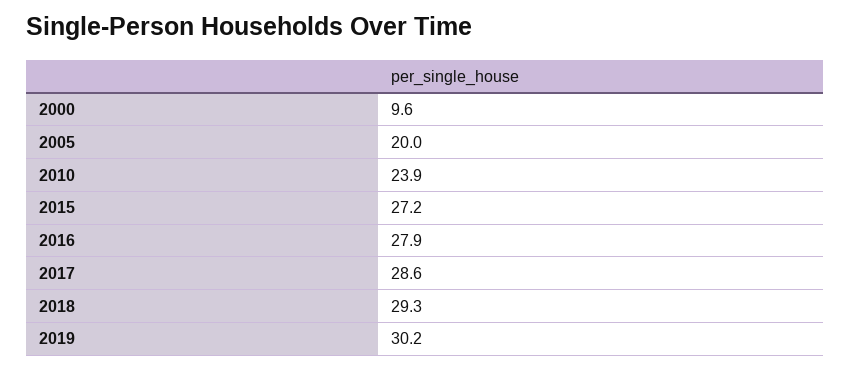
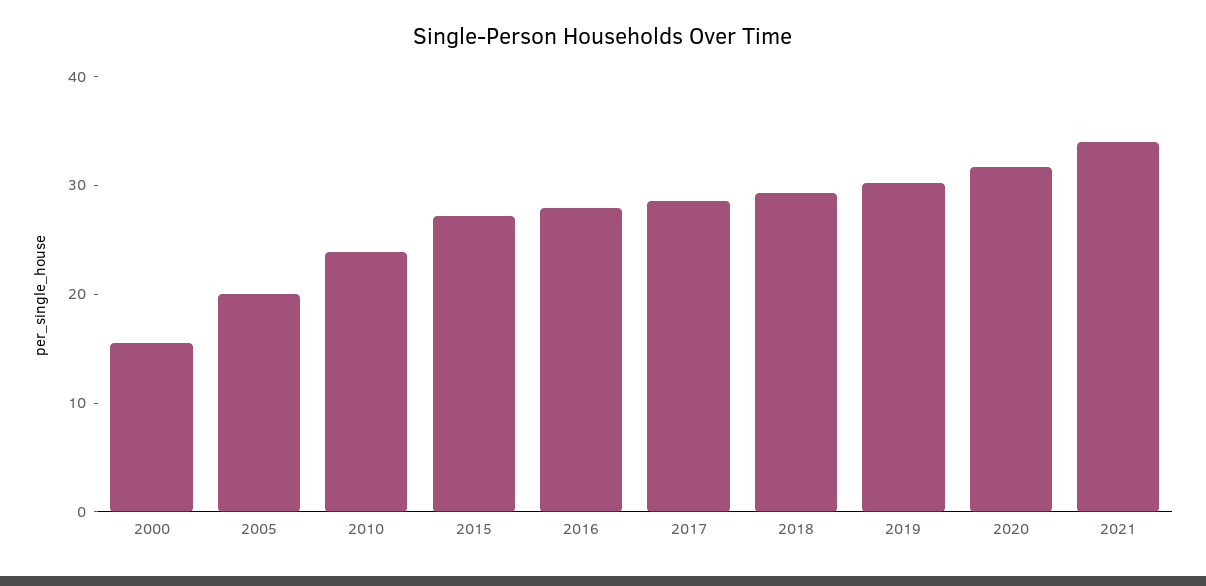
2000: 9.6 -> 16
2020: none -> 32
2021: none -> 34

